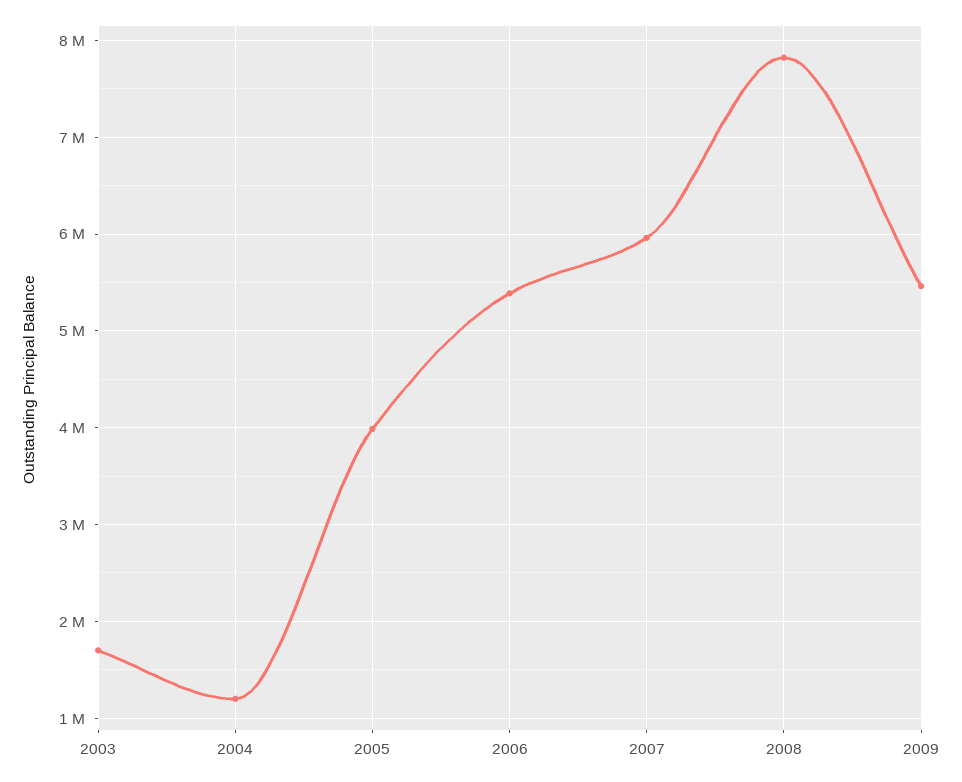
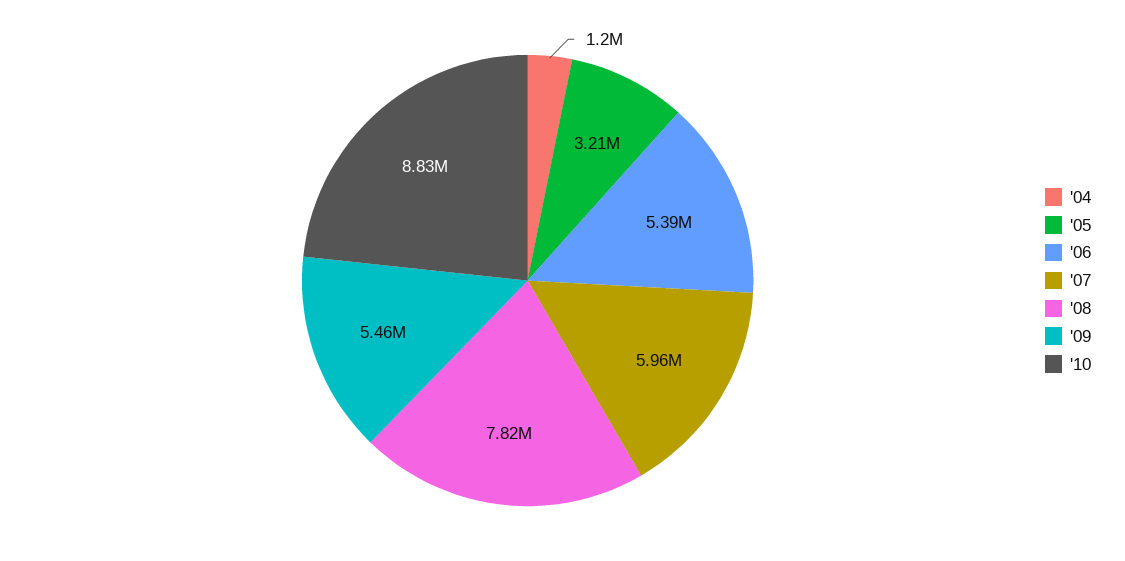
2003: 1700000 -> none
2005: 4000000 -> 3210000
'10: none -> 8830000

